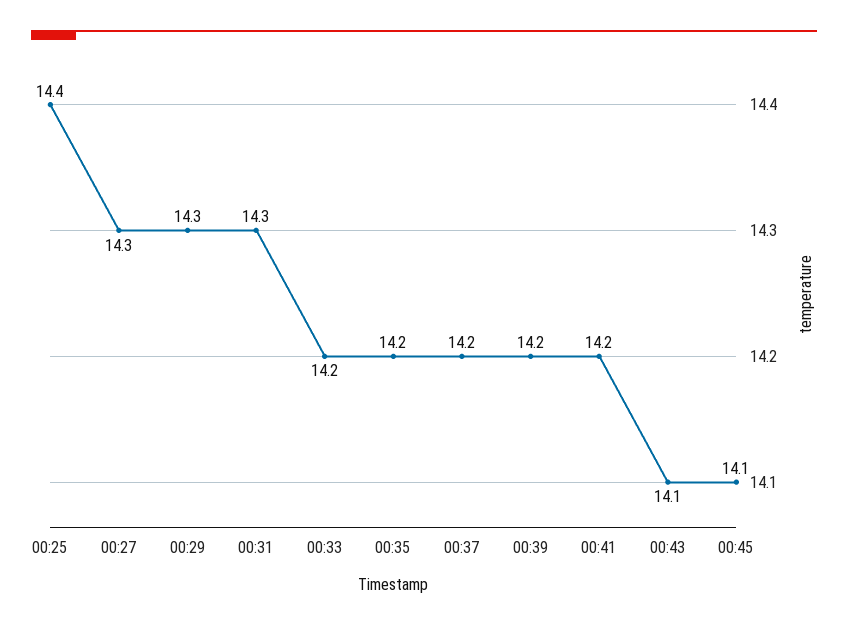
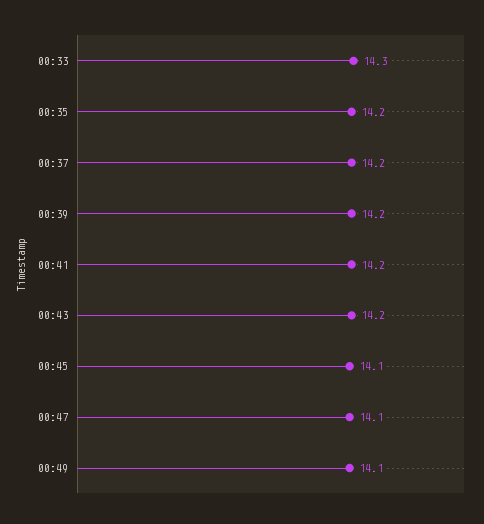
00:25: 14.4 -> none
00:27: 14.3 -> none
00:29: 14.3 -> none
00:31: 14.3 -> none
00:33: 14.2 -> 14.3
00:43: 14.1 -> 14.2
00:47: none -> 14.1
00:49: none -> 14.1

